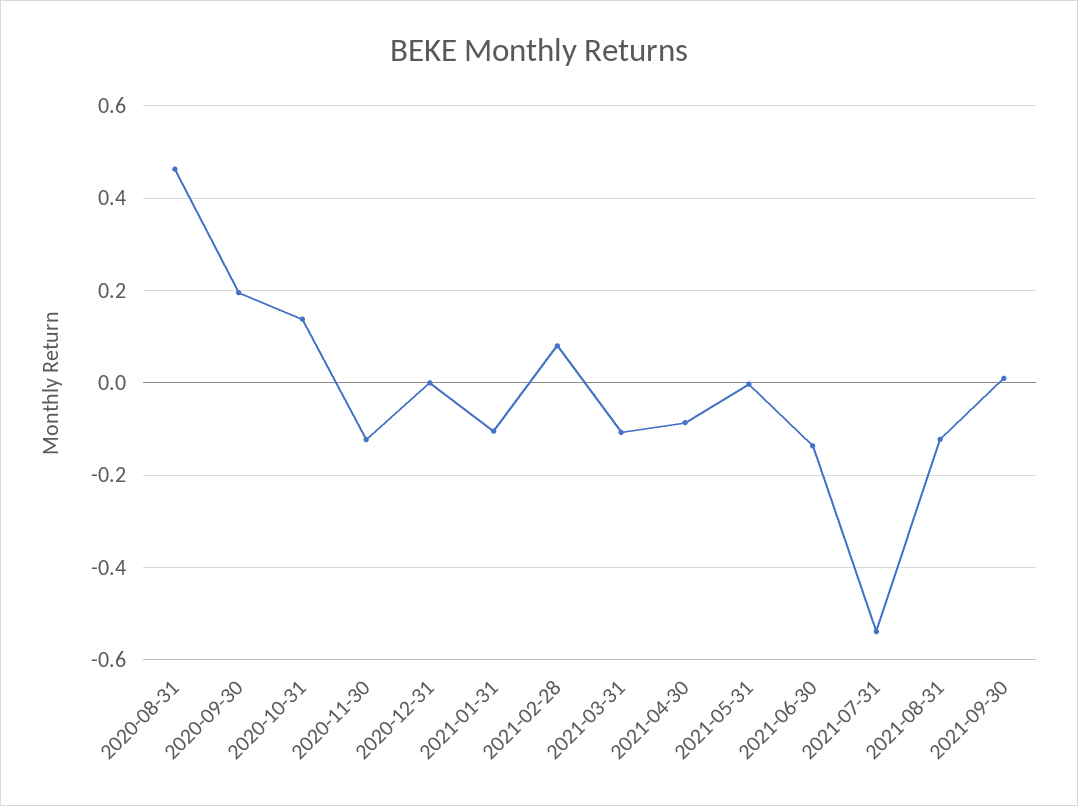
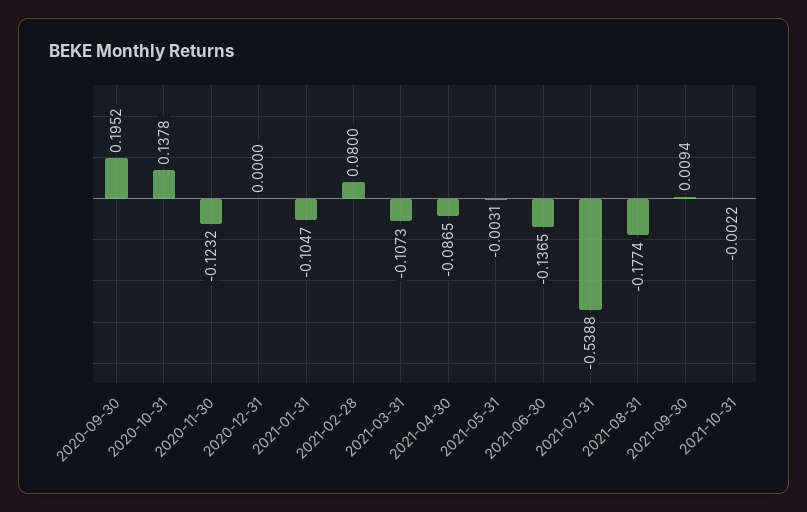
2020-08-31: 0.46 -> none
2021-08-31: -0.12 -> -0.1774
2021-10-31: none -> -0.0022

